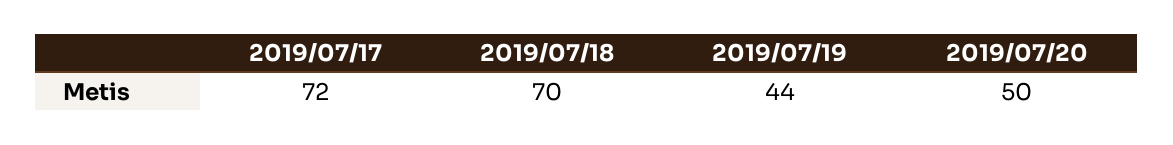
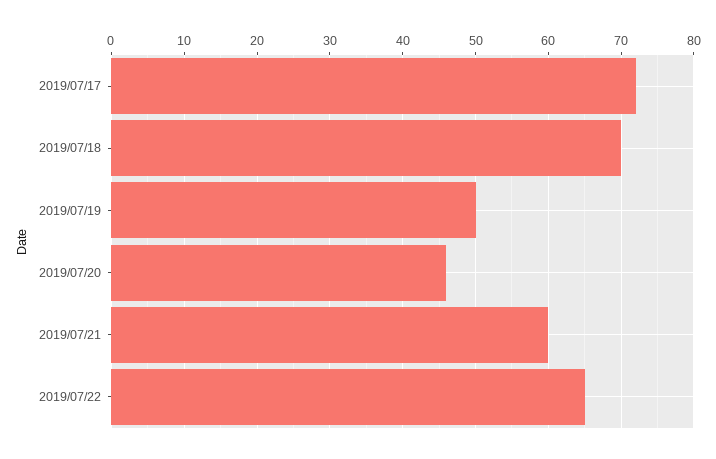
2019/07/19: 44 -> 50
2019/07/20: 50 -> 46
2019/07/21: none -> 60
2019/07/22: none -> 65

